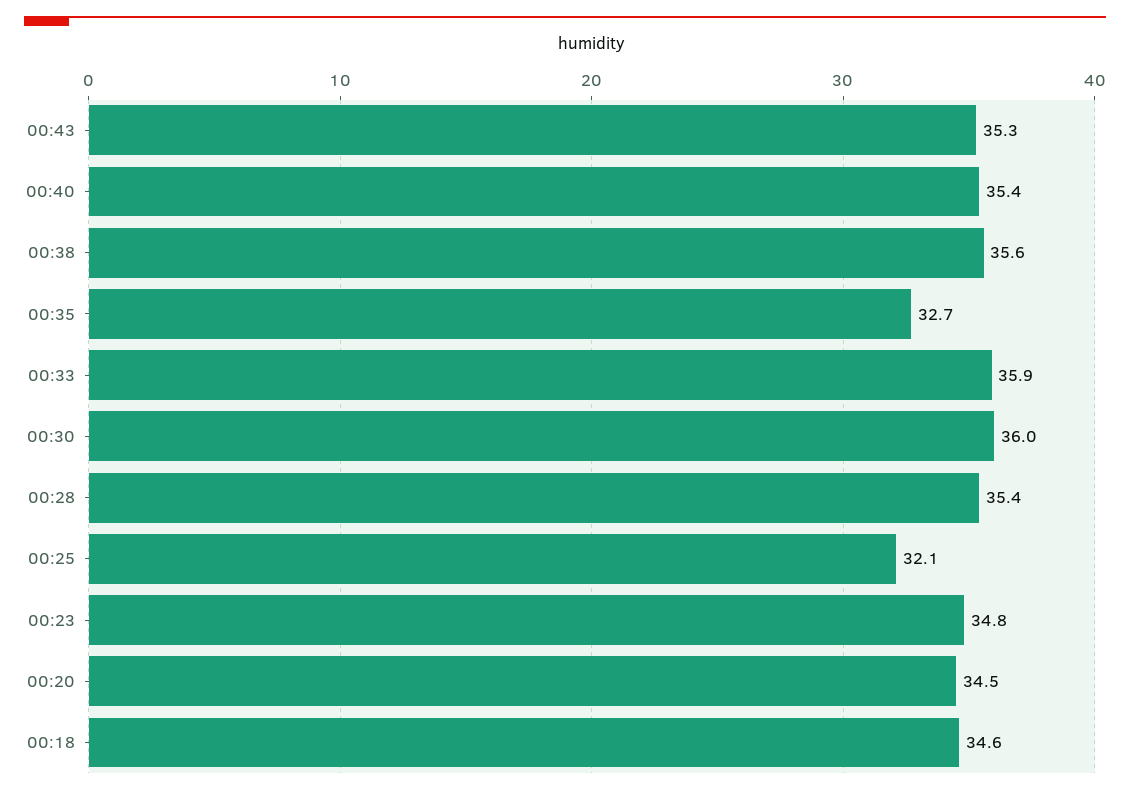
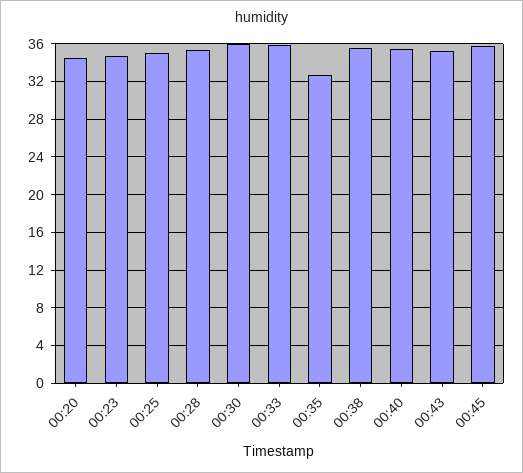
00:25: 32.1 -> 35
00:18: 34.6 -> none
00:45: none -> 36

